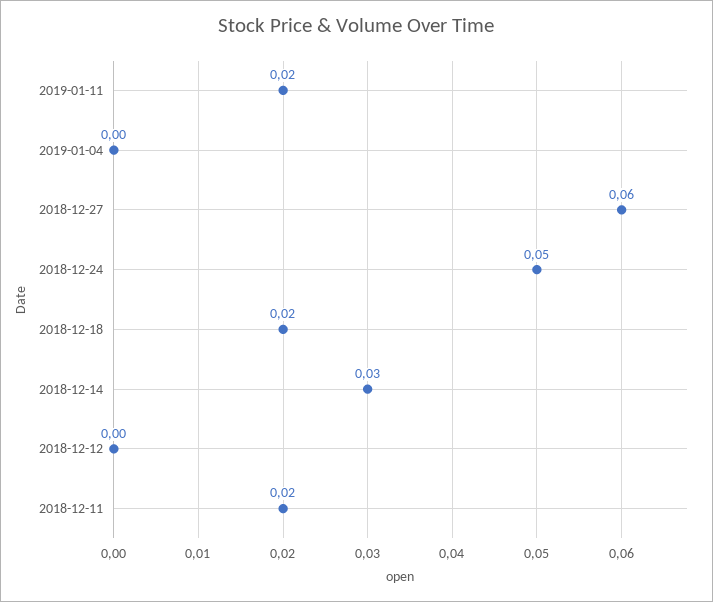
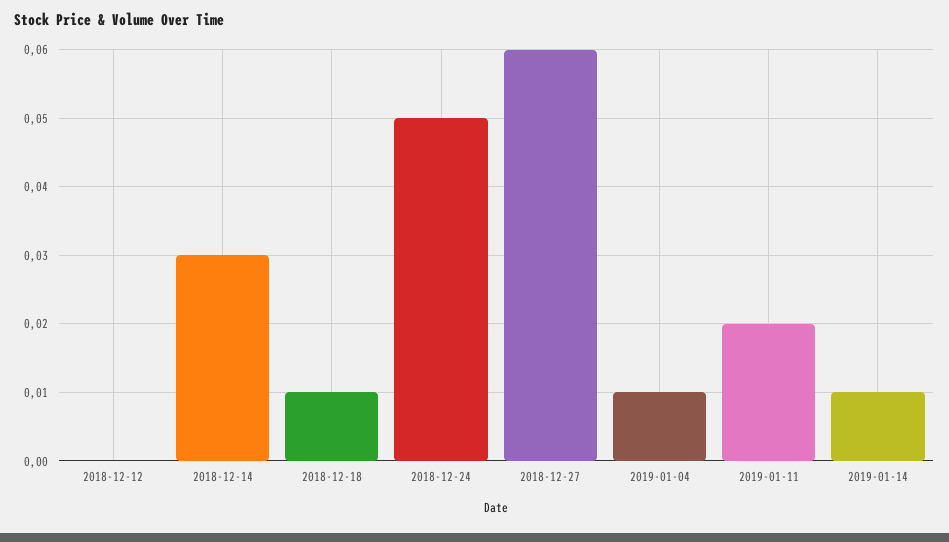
2019-01-04: 0 -> 0.01
2018-12-18: 0.02 -> 0.01
2018-12-11: 0.02 -> none
2019-01-14: none -> 0.01

